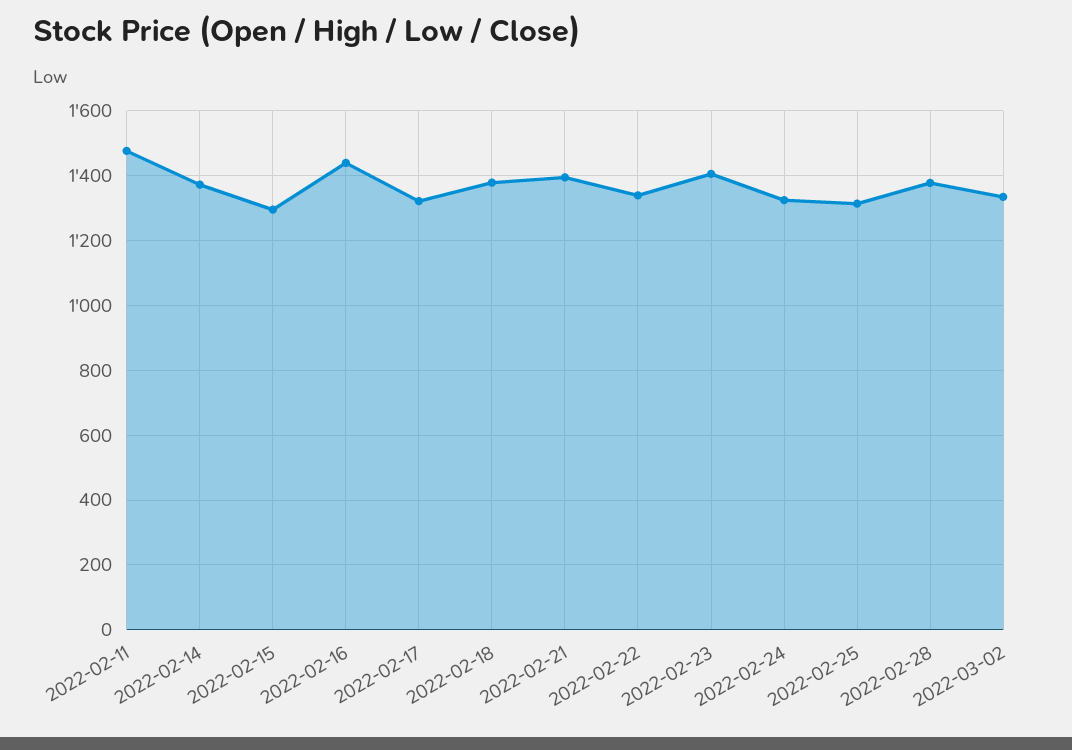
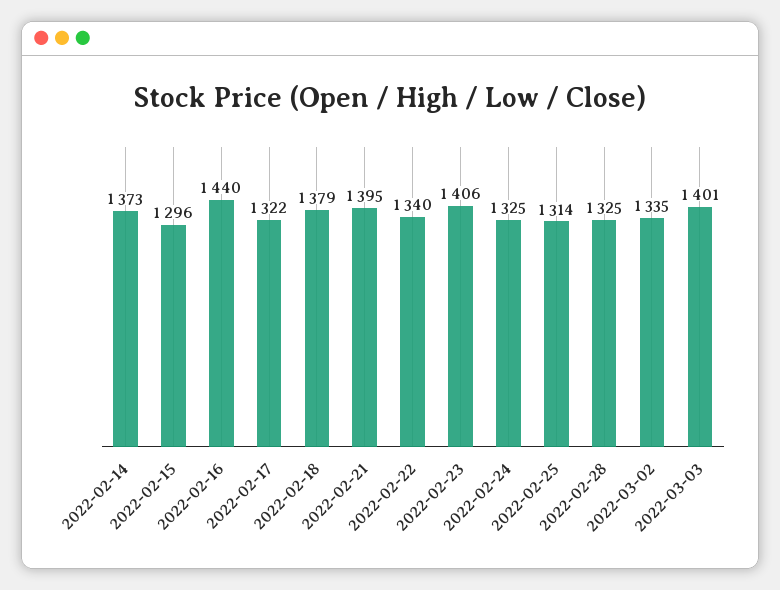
2022-02-11: 1480 -> none
2022-02-28: 1380 -> 1325
2022-03-03: none -> 1401

